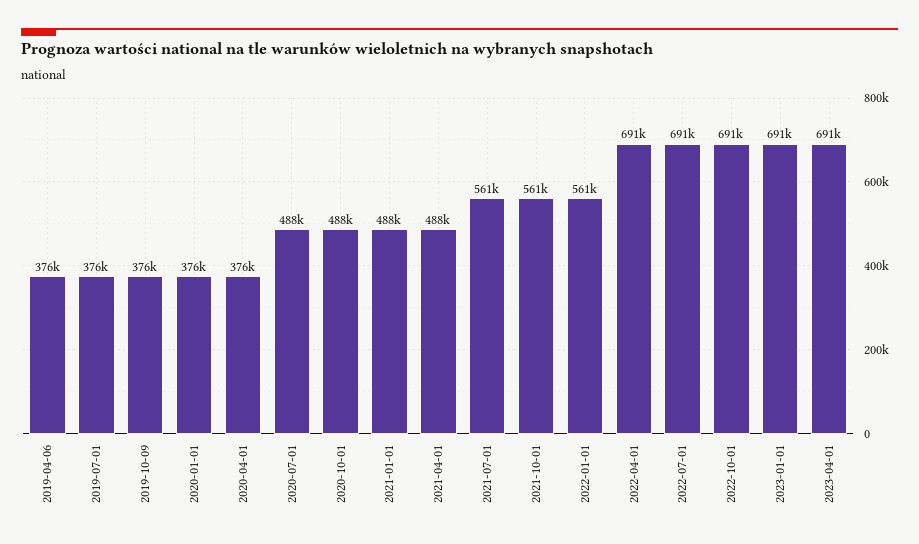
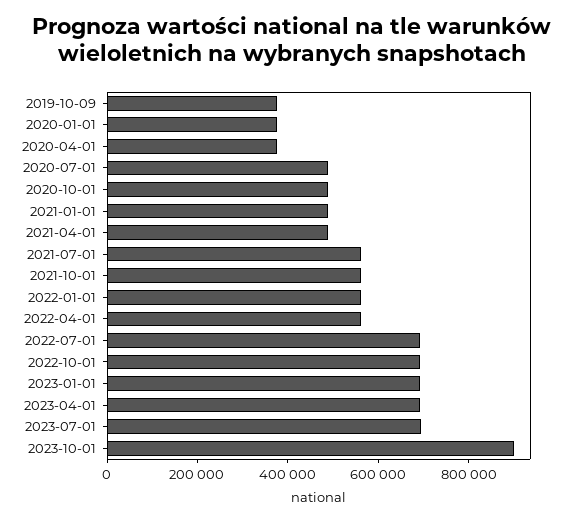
2019-04-06: 376000 -> none
2019-07-01: 376000 -> none
2022-04-01: 691000 -> 550000
2023-07-01: none -> 700000
2023-10-01: none -> 900000

